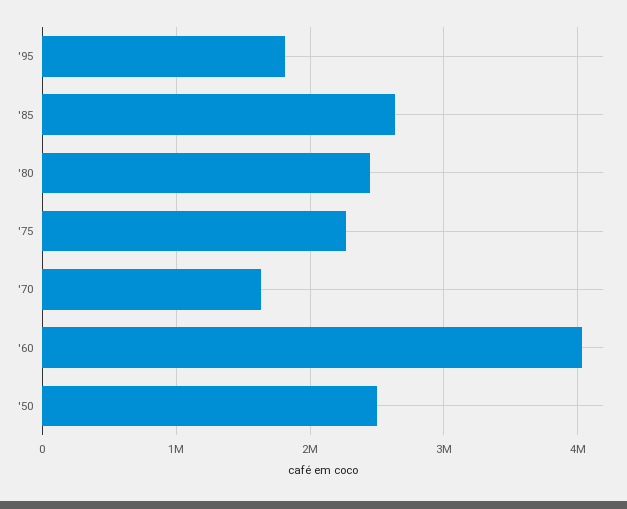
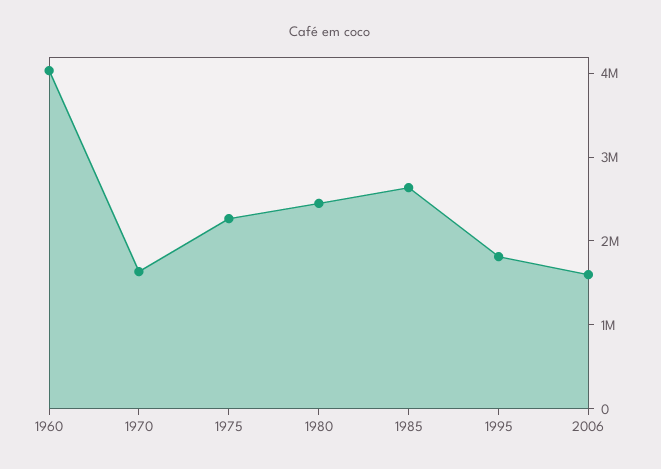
'50: 2500000 -> none
2006: none -> 1600000

